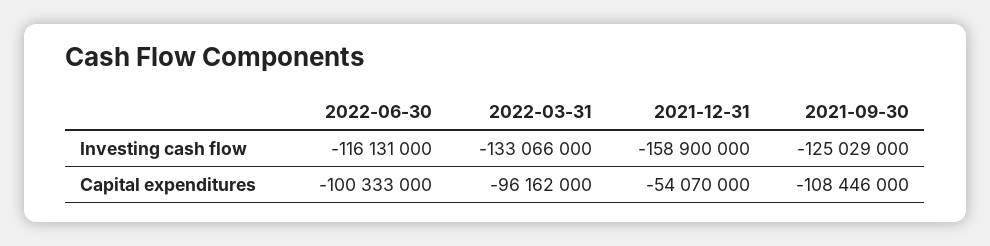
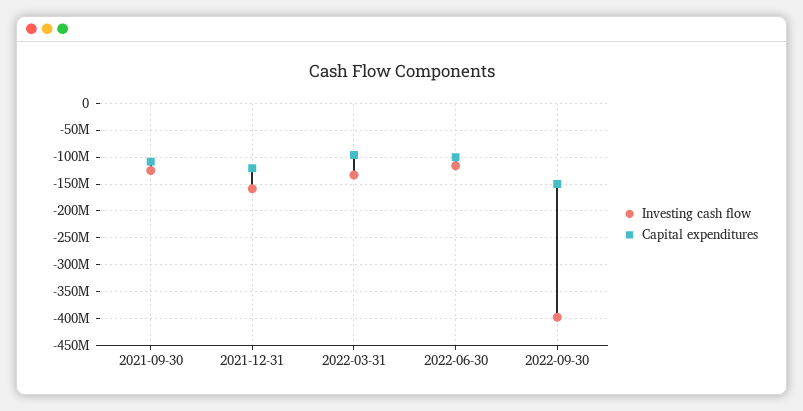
Capital expenditures, 2021-12-31: -54070000 -> -125000000
Investing cash flow, 2022-09-30: none -> -400000000
Capital expenditures, 2022-09-30: none -> -150000000

